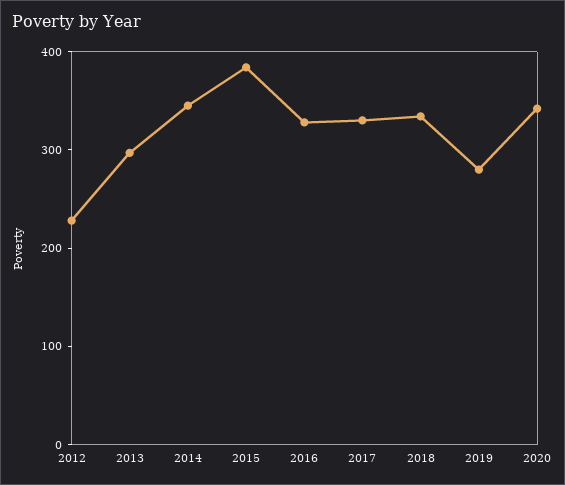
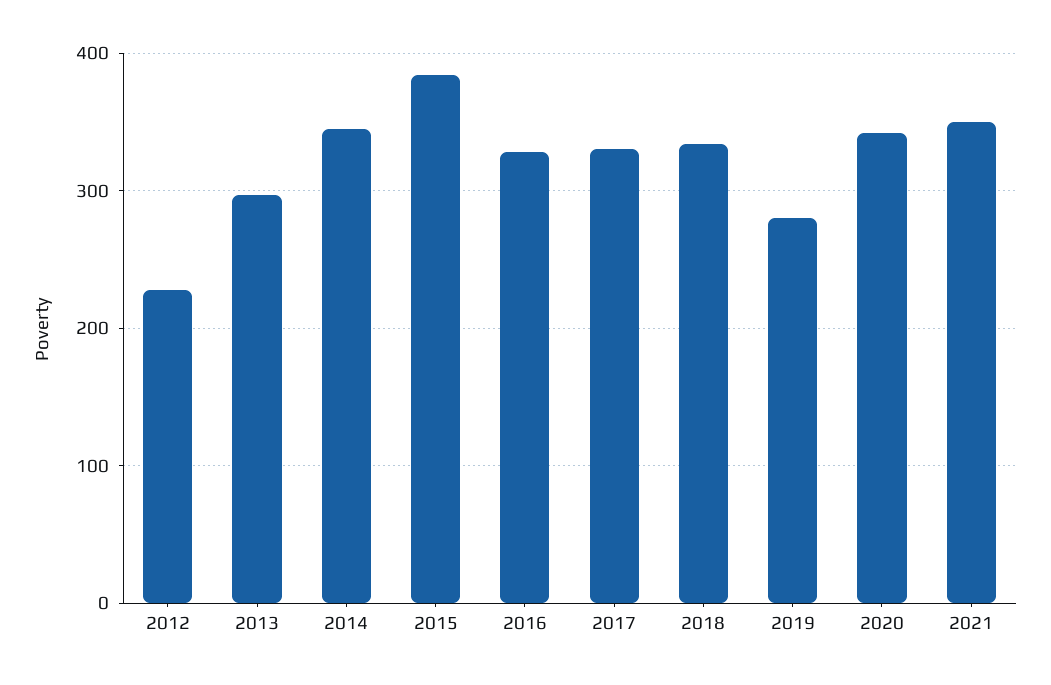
2021: none -> 350

